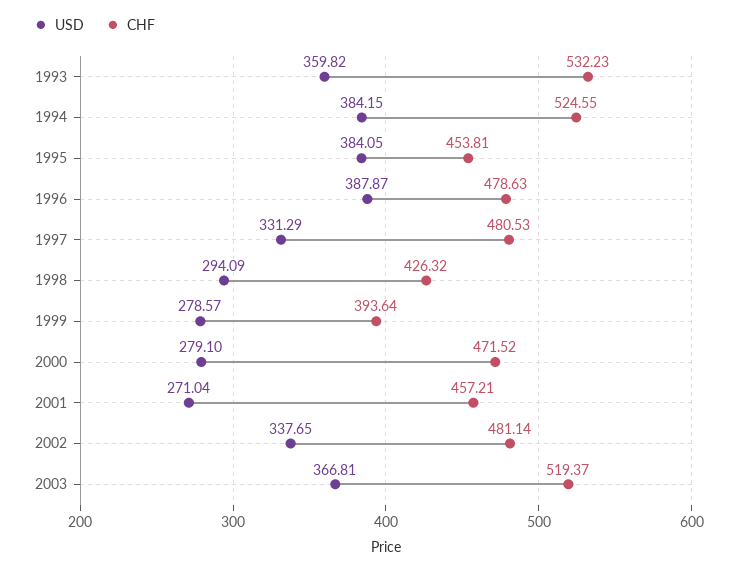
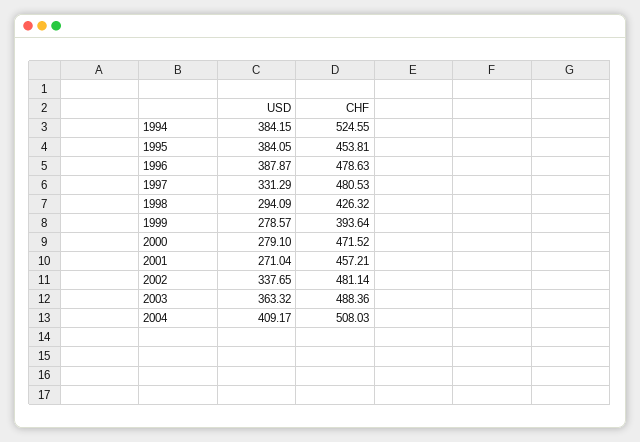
USD, 1993: 359.82 -> none
CHF, 1993: 532.23 -> none
USD, 2003: 366.81 -> 363.32
CHF, 2003: 519.37 -> 488.36
USD, 2004: none -> 409.17
CHF, 2004: none -> 508.03

